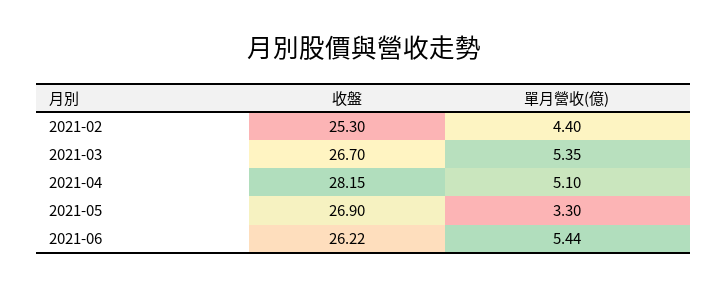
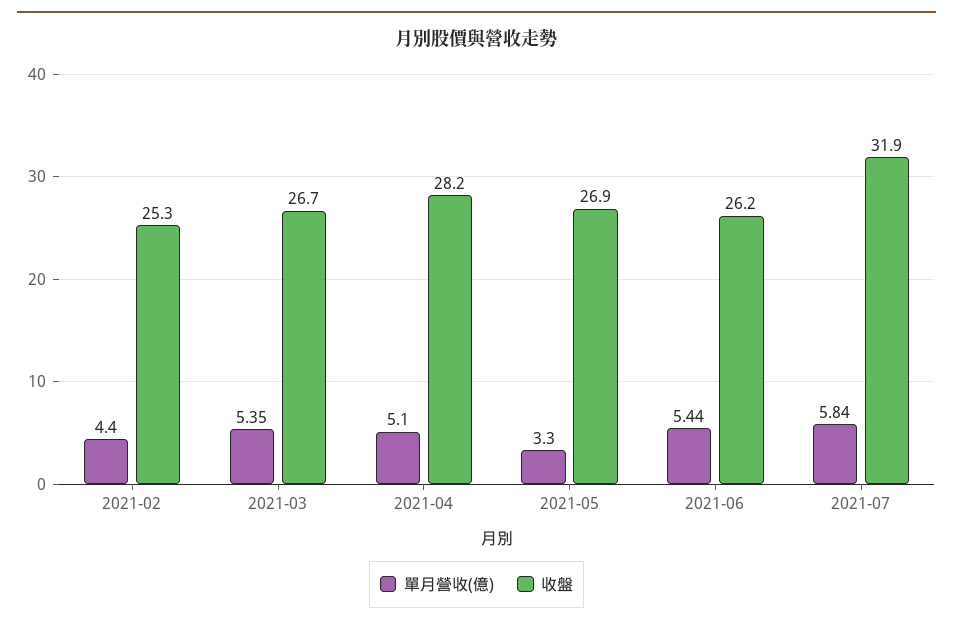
單月營收(億), 2021-07: none -> 5.84
收盤, 2021-07: none -> 31.9

